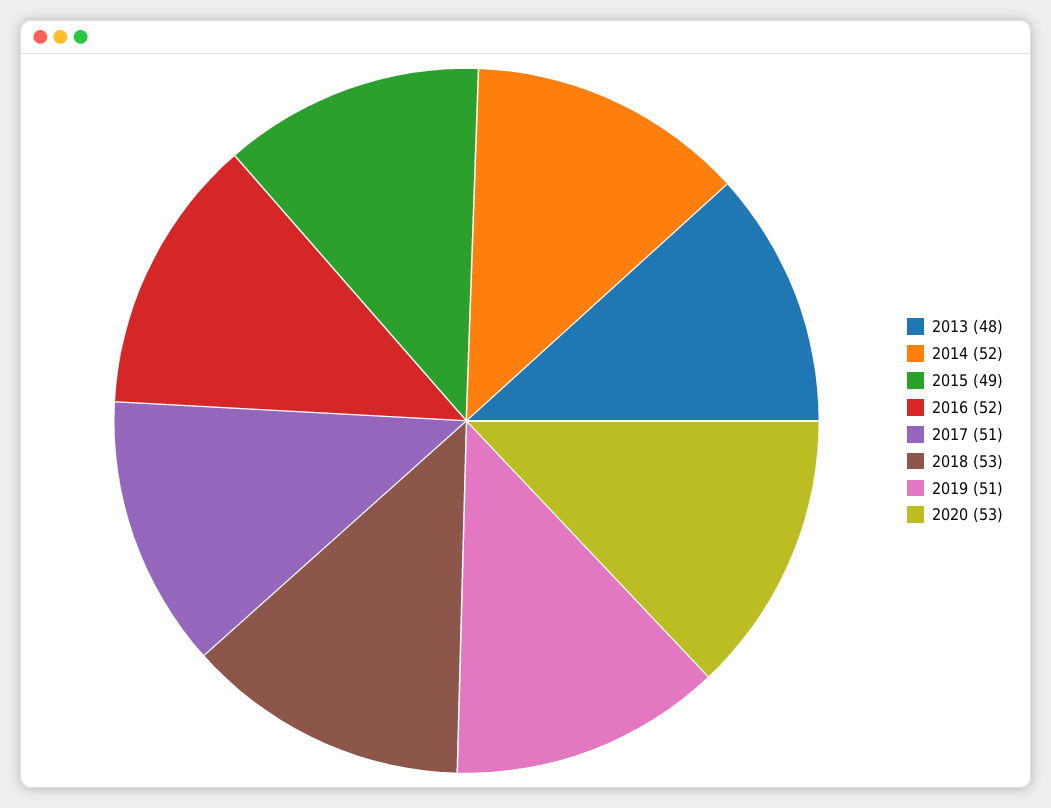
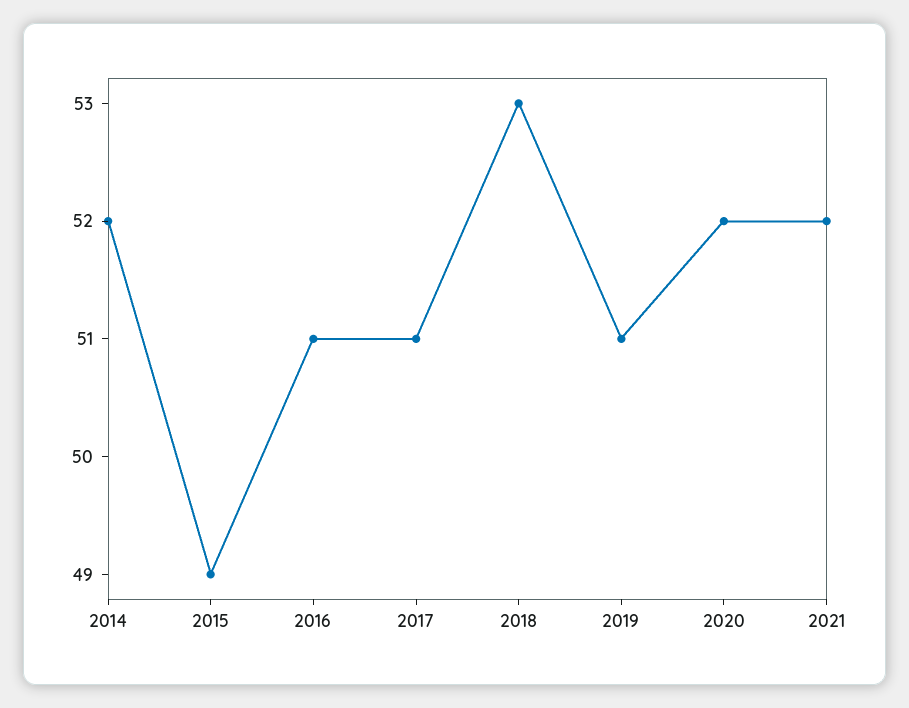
2013: 48 -> none
2016: 52 -> 51
2020: 53 -> 52
2021: none -> 52

